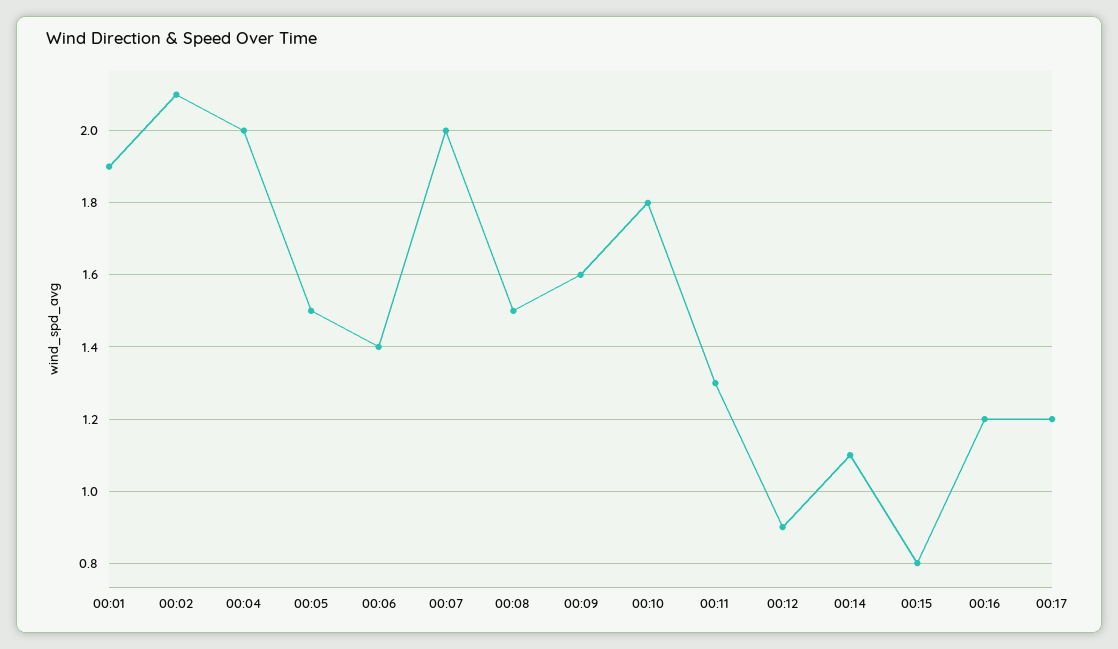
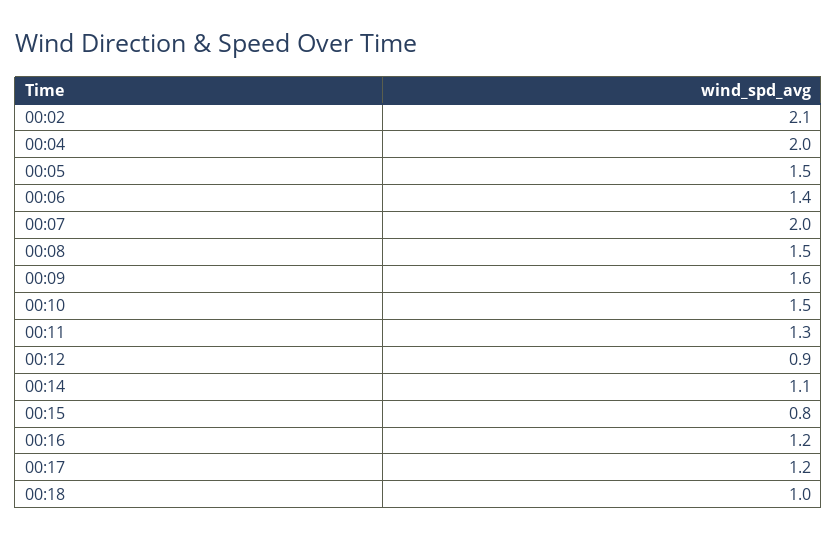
00:01: 1.9 -> none
00:10: 1.8 -> 1.5
00:18: none -> 1

